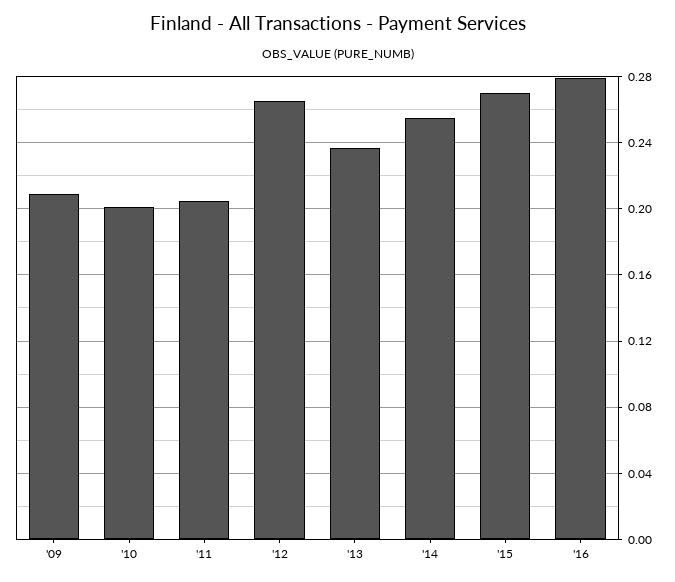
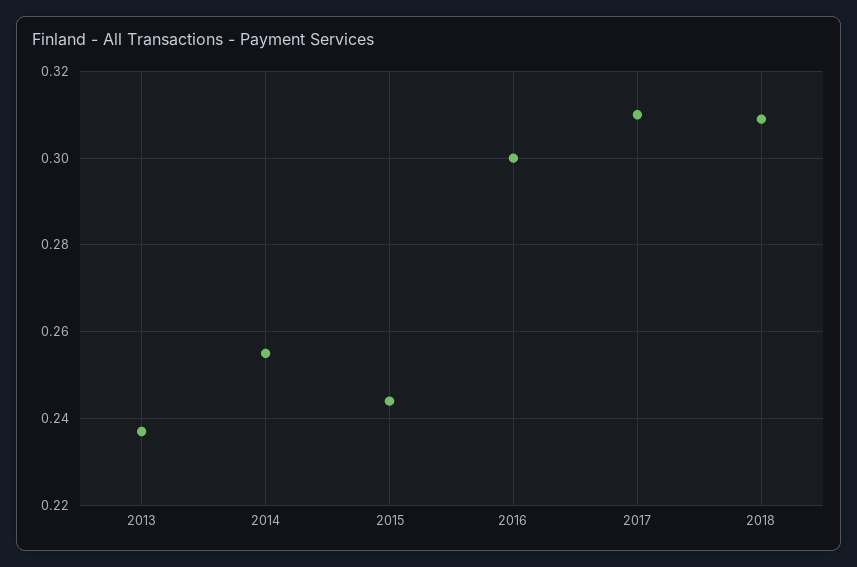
'09: 0.21 -> none
'10: 0.2 -> none
'11: 0.205 -> none
'12: 0.265 -> none
'15: 0.27 -> 0.245
'16: 0.28 -> 0.3
2017: none -> 0.31
2018: none -> 0.31

